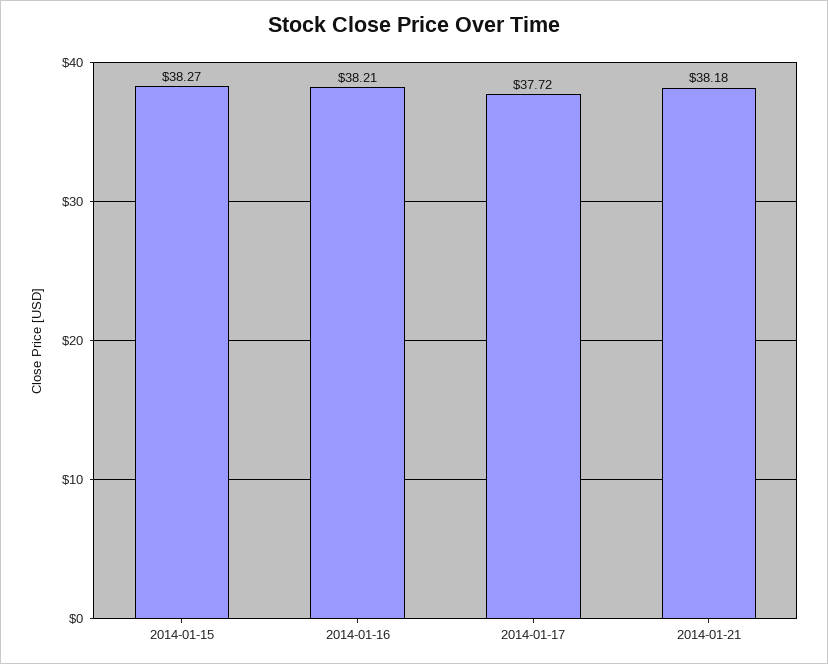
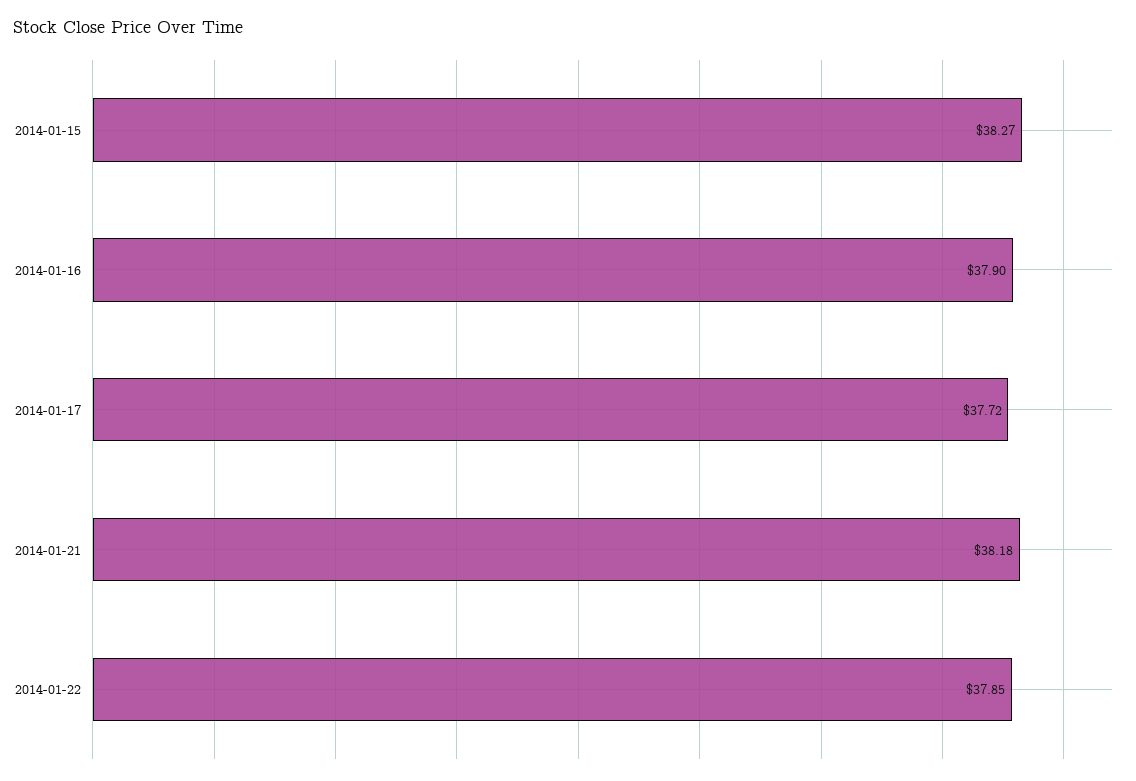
2014-01-16: 38.21 -> 37.9
2014-01-22: none -> 37.85

